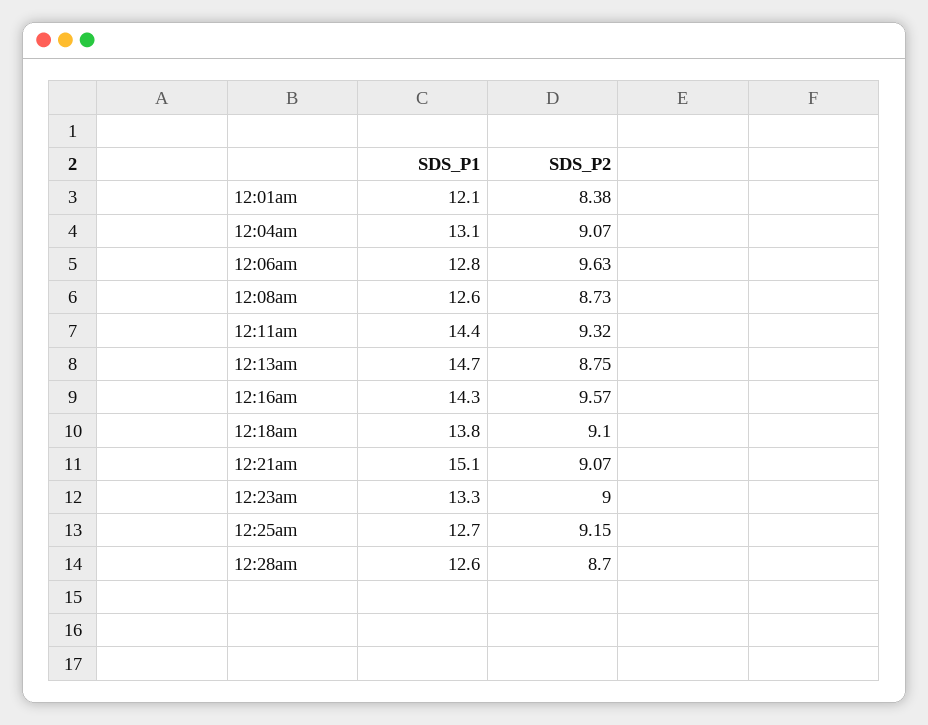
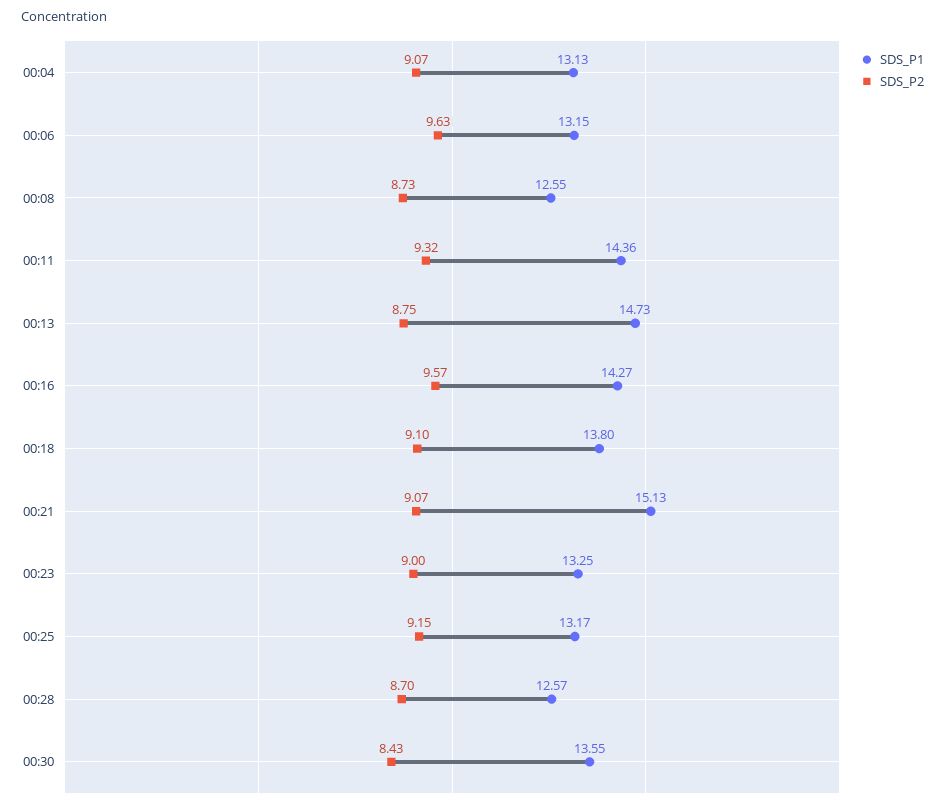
SDS_P1, 12:01am: 12.1 -> none
SDS_P2, 12:01am: 8.38 -> none
SDS_P1, 12:06am: 12.8 -> 13.15
SDS_P1, 12:25am: 12.7 -> 13.17
SDS_P1, 00:30: none -> 13.55
SDS_P2, 00:30: none -> 8.43

